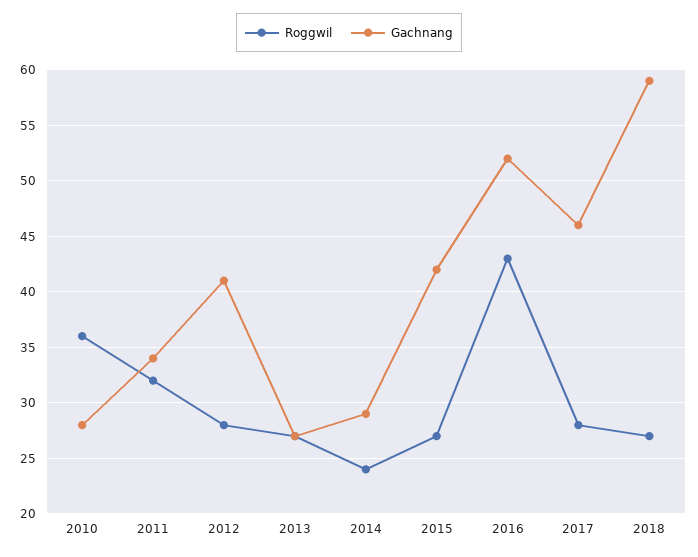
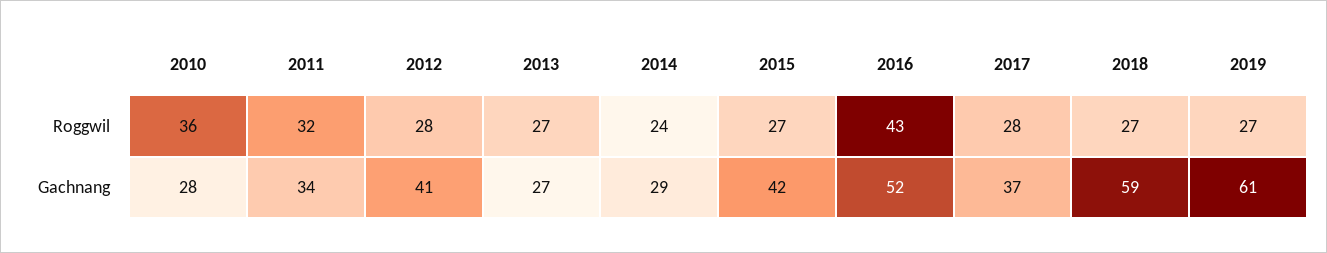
Gachnang, 2017: 46 -> 37
Roggwil, 2019: none -> 27
Gachnang, 2019: none -> 61

